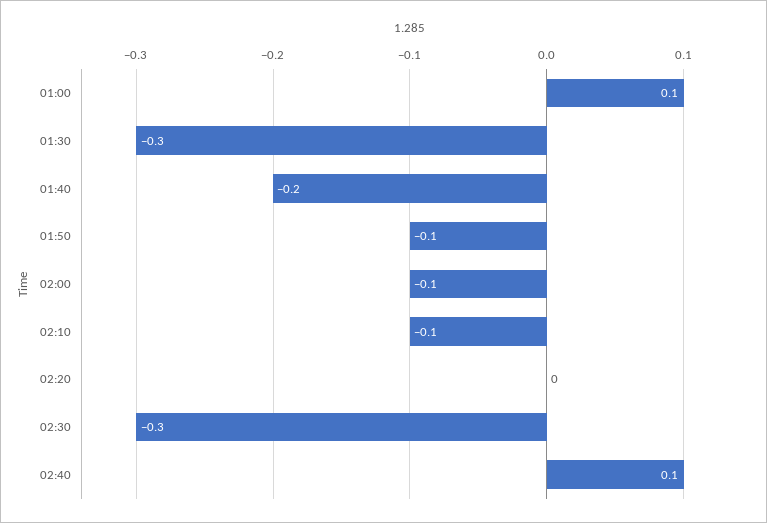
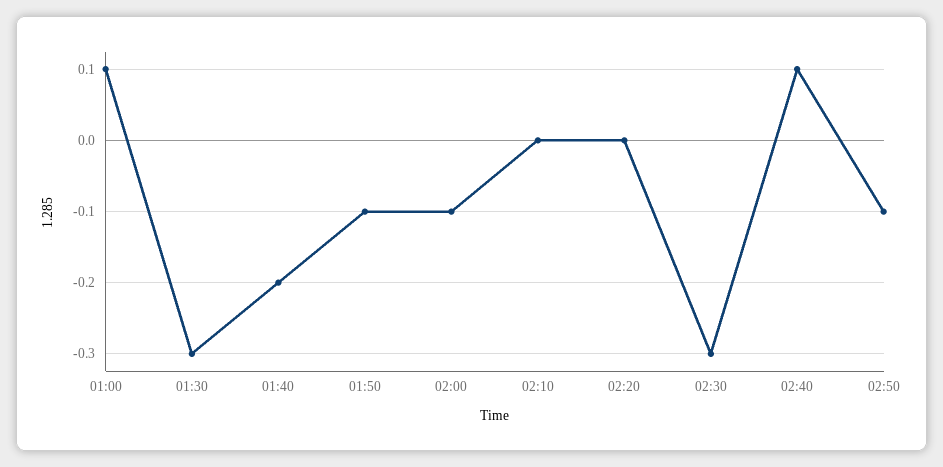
02:10: -0.1 -> 0
02:50: none -> -0.1

